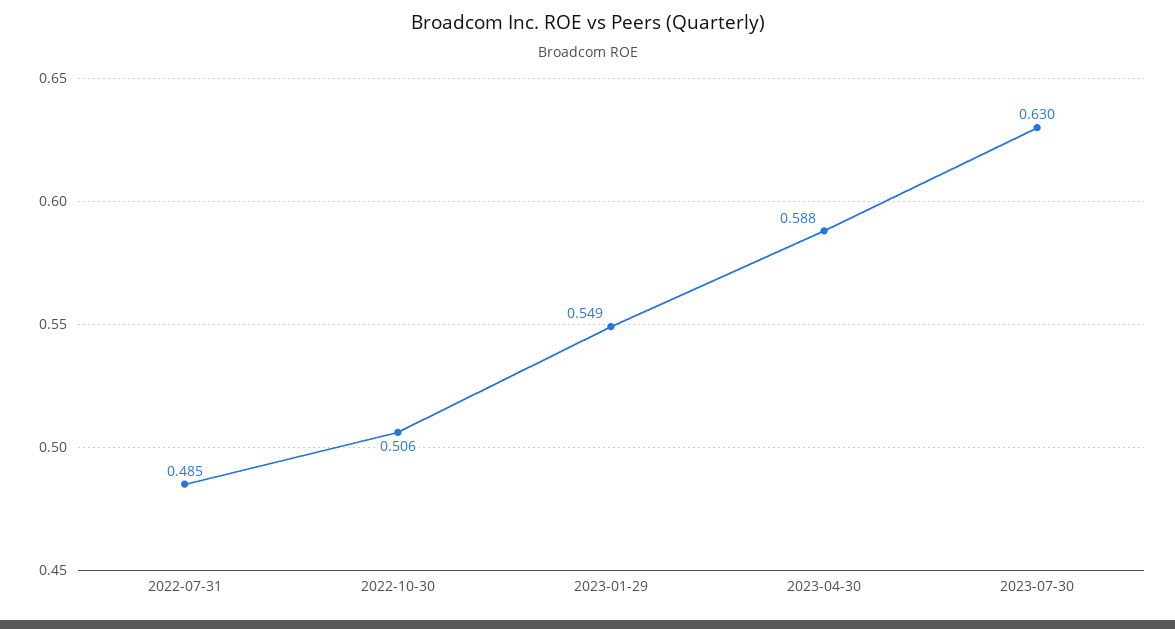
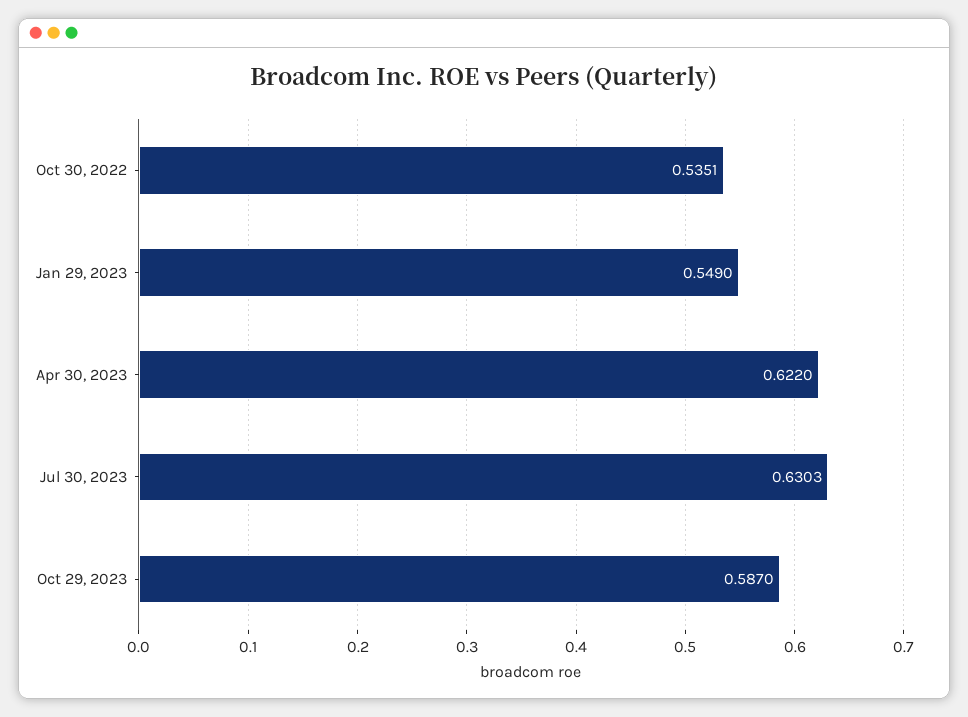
2022-07-31: 0.485 -> none
2022-10-30: 0.506 -> 0.5351
2023-04-30: 0.588 -> 0.622
Oct 29, 2023: none -> 0.587

